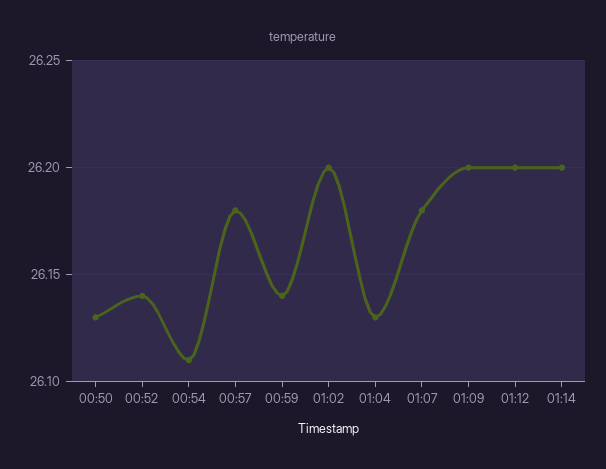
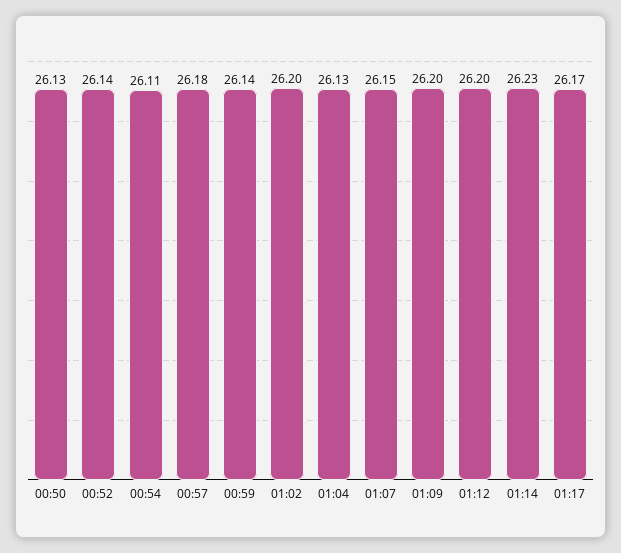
01:07: 26.18 -> 26.15
01:14: 26.2 -> 26.23
01:17: none -> 26.17

